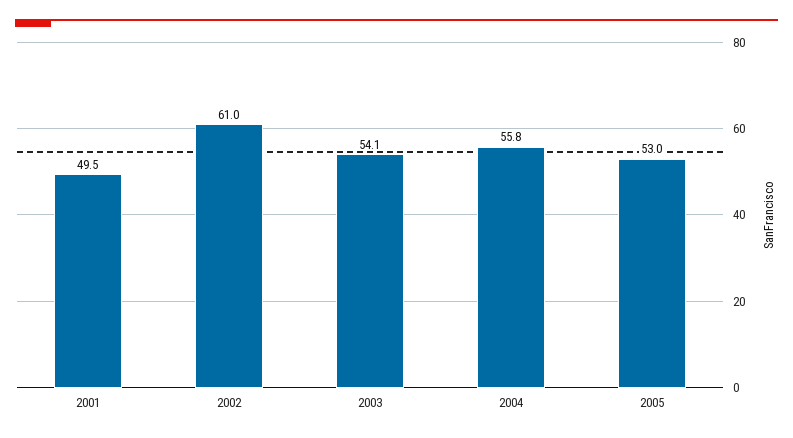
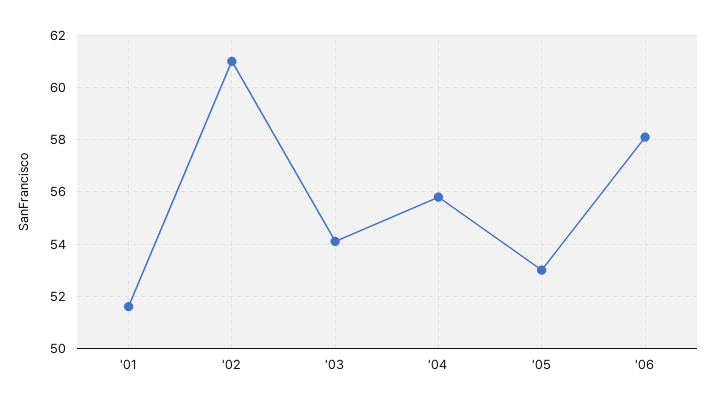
2001: 49.5 -> 51.5
'06: none -> 58

